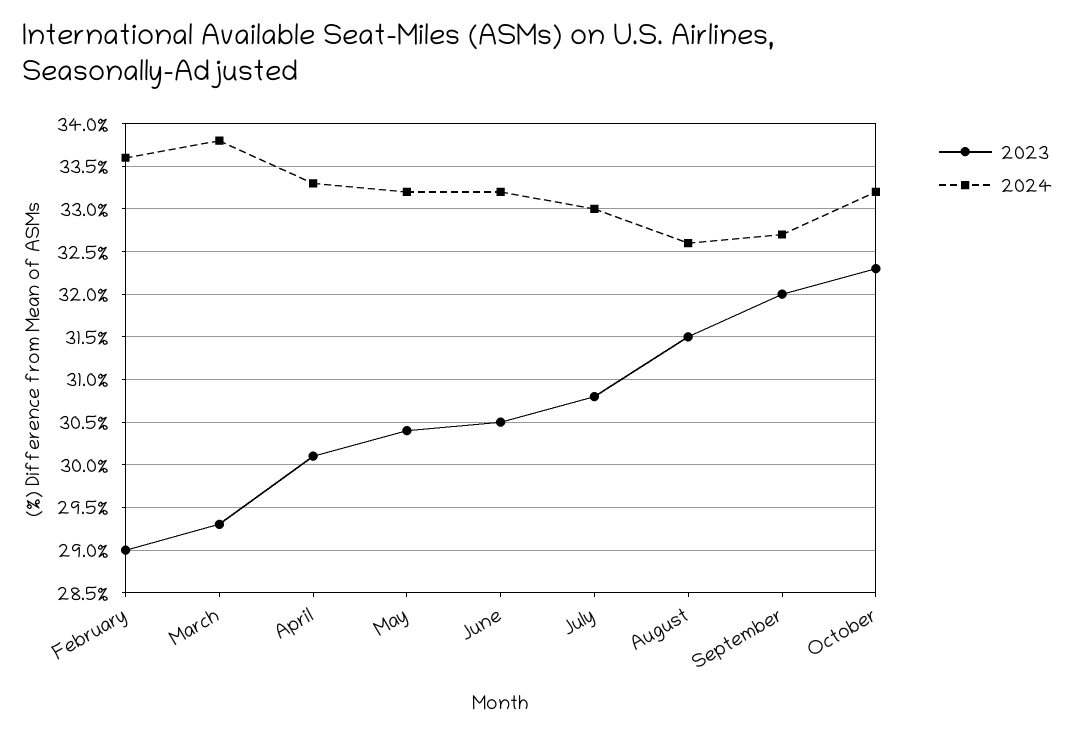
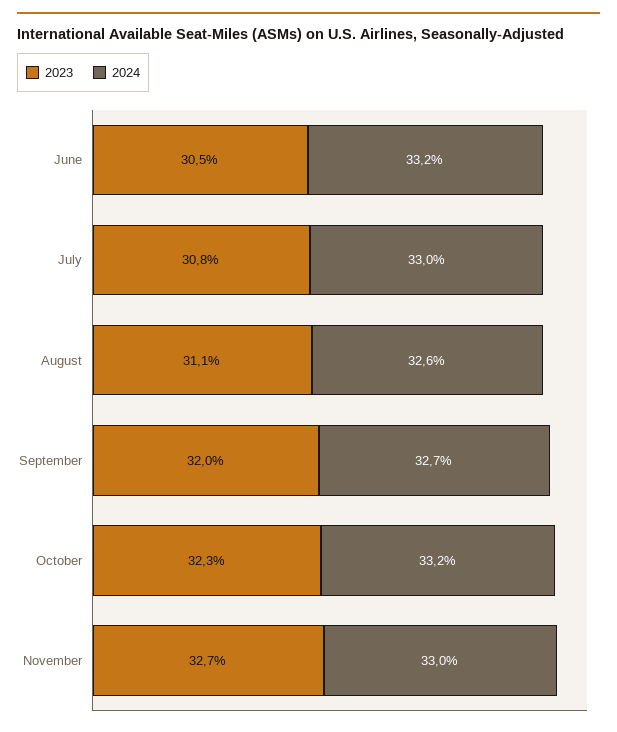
2023, February: 29 -> none
2024, February: 33.6 -> none
2023, March: 29.3 -> none
2024, March: 33.8 -> none
2023, April: 30.1 -> none
2024, April: 33.3 -> none
2023, May: 30.4 -> none
2024, May: 33.2 -> none
2023, August: 31.5 -> 31.1
2023, November: none -> 32.7
2024, November: none -> 33

